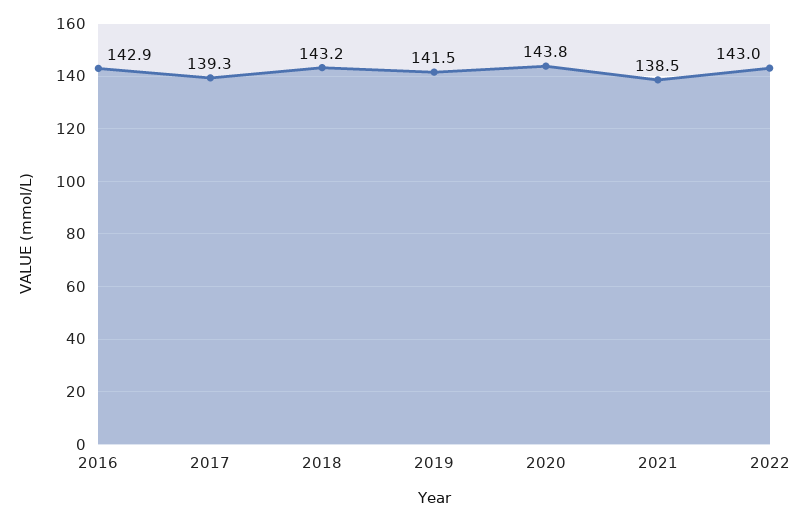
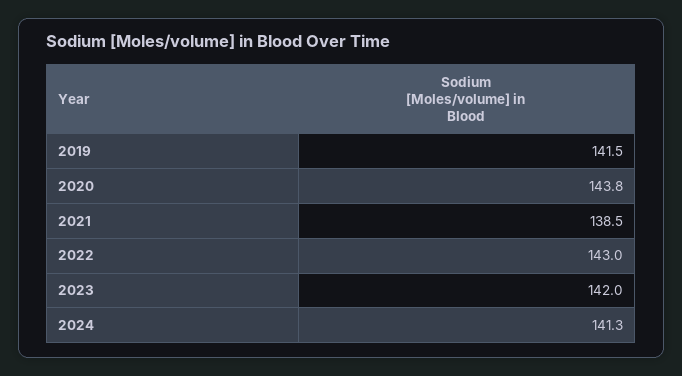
2016: 142.9 -> none
2017: 139.3 -> none
2018: 143.2 -> none
2023: none -> 142
2024: none -> 141.3

